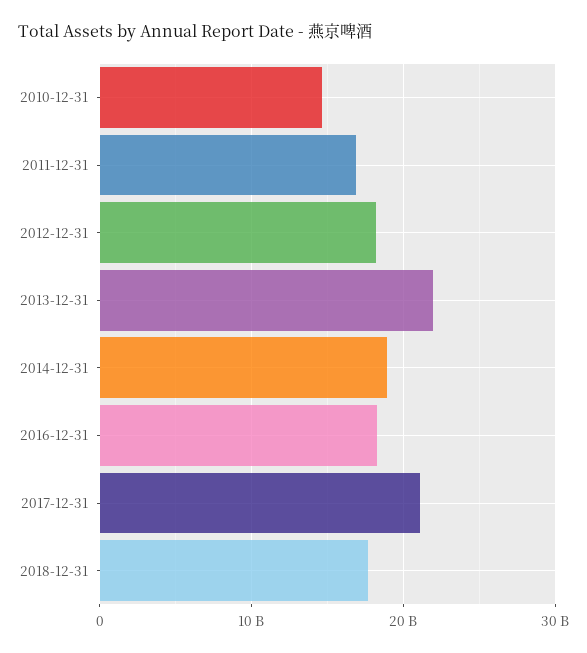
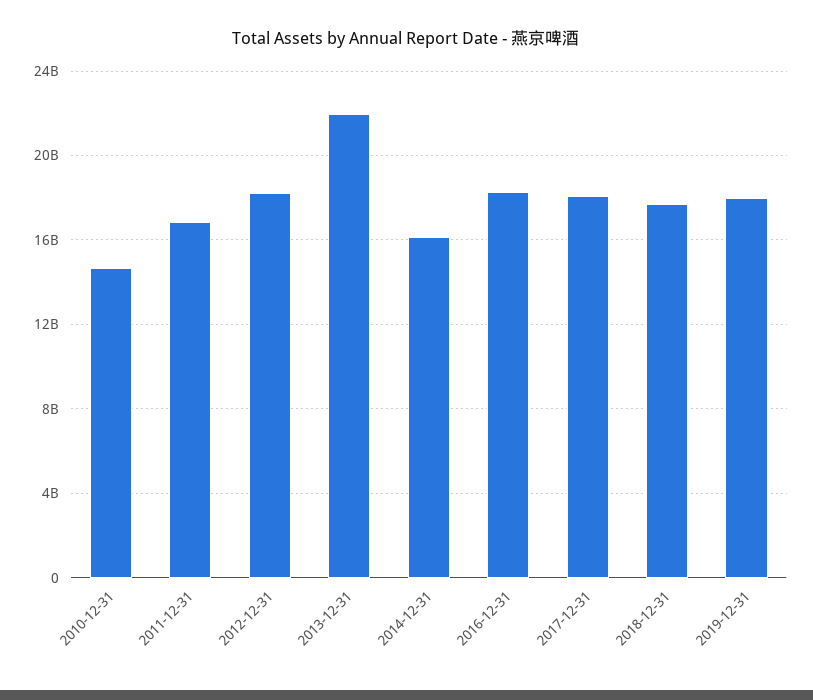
2014-12-31: 19000000000 -> 16000000000
2017-12-31: 21000000000 -> 18000000000
2019-12-31: none -> 18000000000

